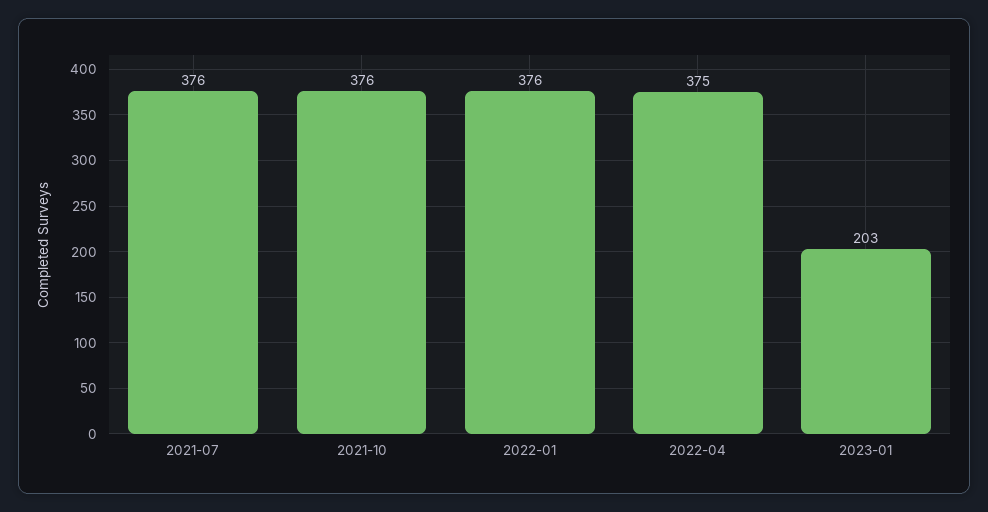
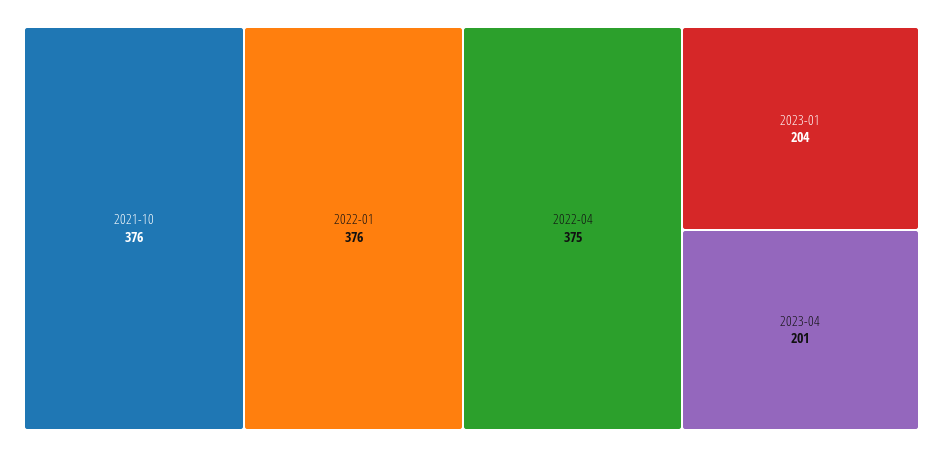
2021-07: 376 -> none
2023-01: 203 -> 204
2023-04: none -> 201

